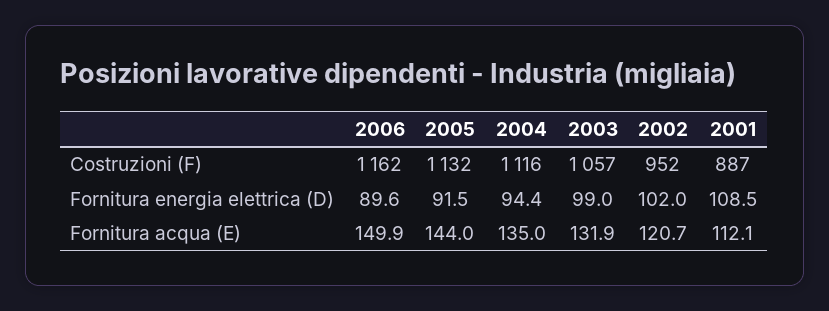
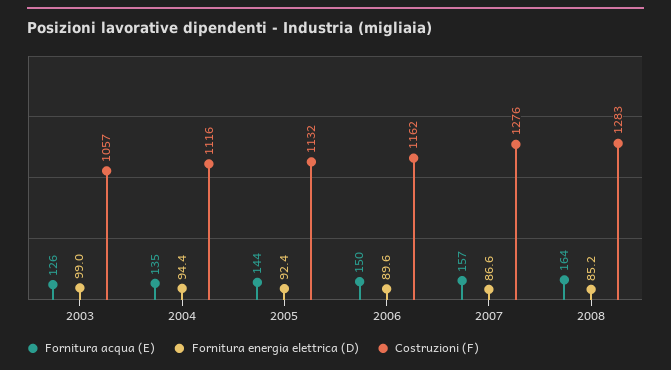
Costruzioni (F), 2002: 952 -> none
Costruzioni (F), 2001: 887 -> none
Fornitura energia elettrica (D), 2005: 91.5 -> 92.4
Fornitura energia elettrica (D), 2002: 102 -> none
Fornitura energia elettrica (D), 2001: 108.5 -> none
Fornitura acqua (E), 2003: 131.9 -> 126
Fornitura acqua (E), 2002: 120.7 -> none
Fornitura acqua (E), 2001: 112.1 -> none
Fornitura acqua (E), 2007: none -> 157
Fornitura energia elettrica (D), 2007: none -> 86.6
Costruzioni (F), 2007: none -> 1276
Fornitura acqua (E), 2008: none -> 164
Fornitura energia elettrica (D), 2008: none -> 85.2
Costruzioni (F), 2008: none -> 1283

